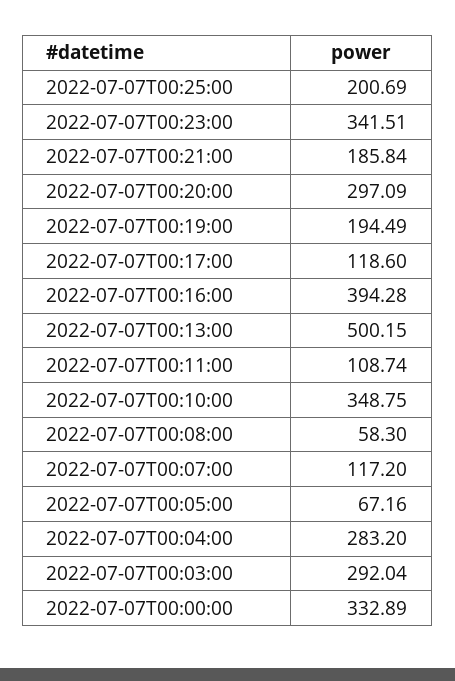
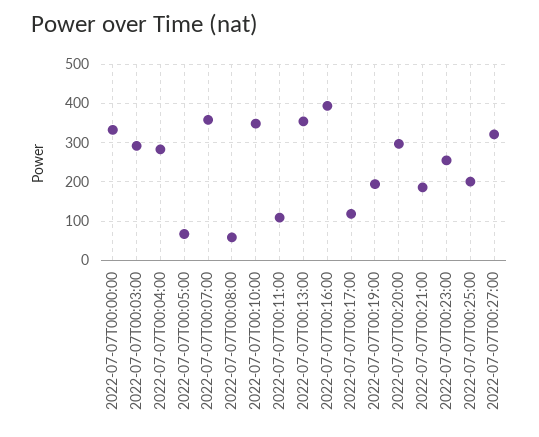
2022-07-07T00:23:00: 341.51 -> 260
2022-07-07T00:13:00: 500.15 -> 360
2022-07-07T00:07:00: 117.2 -> 360
2022-07-07T00:27:00: none -> 320

